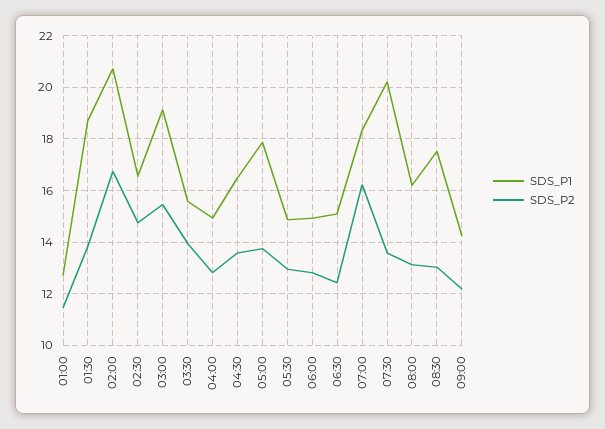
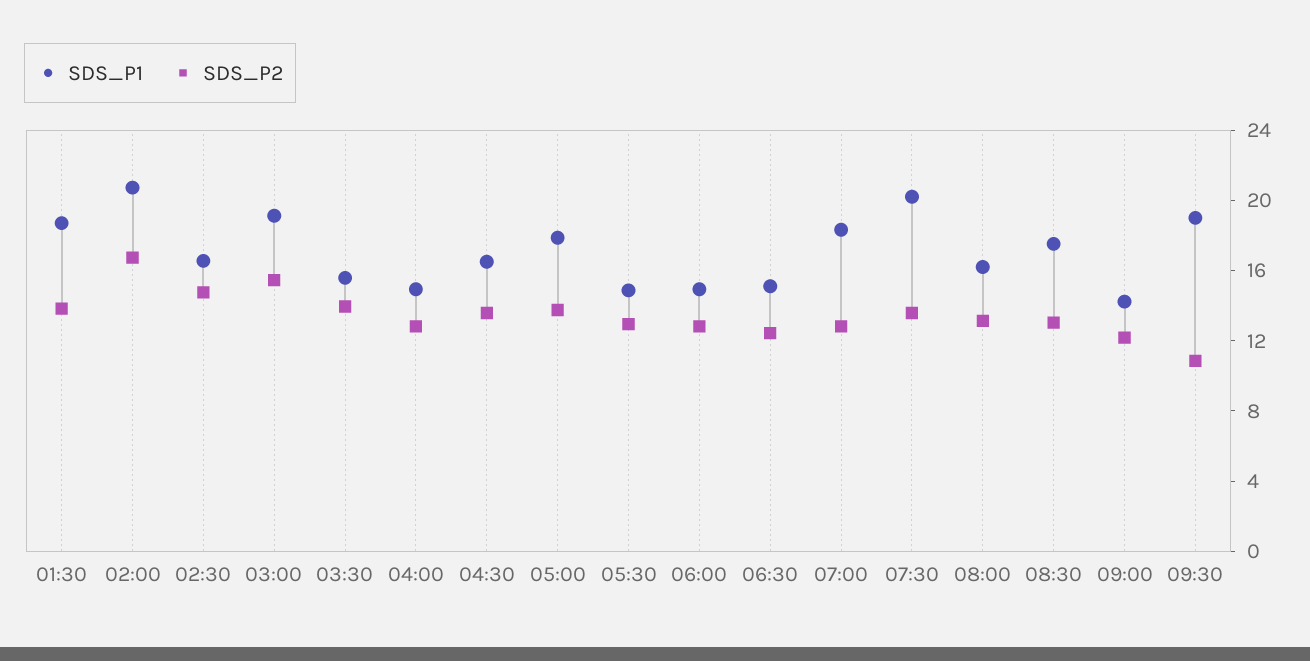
SDS_P1, 01:00: 12.75 -> none
SDS_P2, 01:00: 11.5 -> none
SDS_P2, 07:00: 16.25 -> 13
SDS_P1, 09:30: none -> 19
SDS_P2, 09:30: none -> 11

